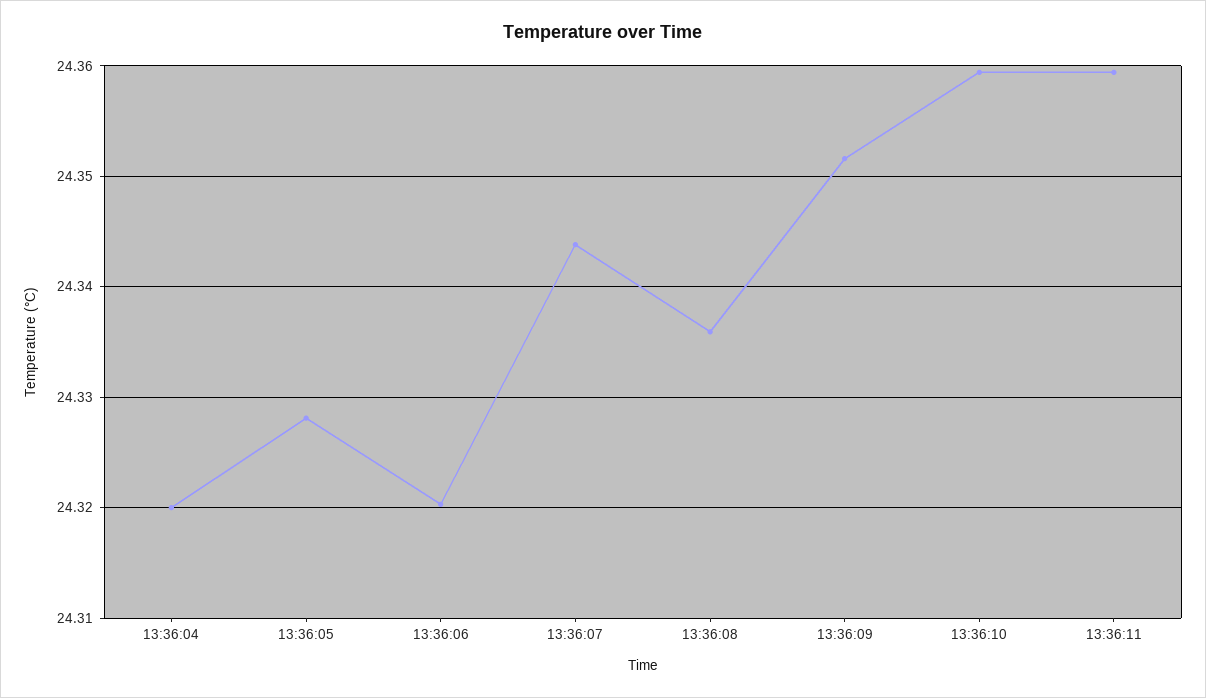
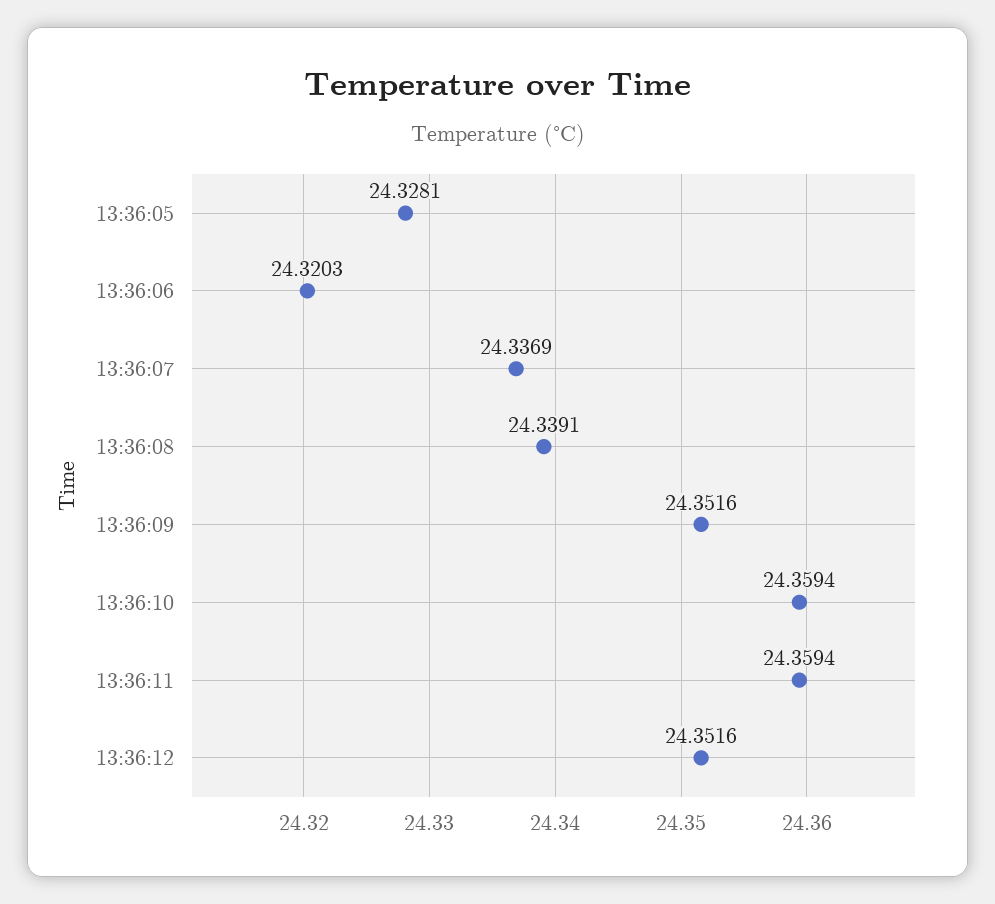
13:36:04: 24.32 -> none
13:36:07: 24.344 -> 24.3369
13:36:08: 24.336 -> 24.3391
13:36:12: none -> 24.3516

